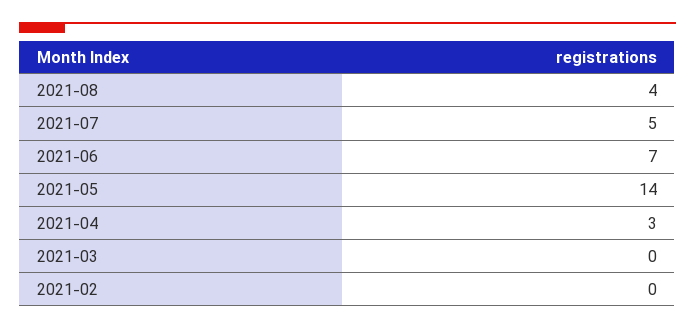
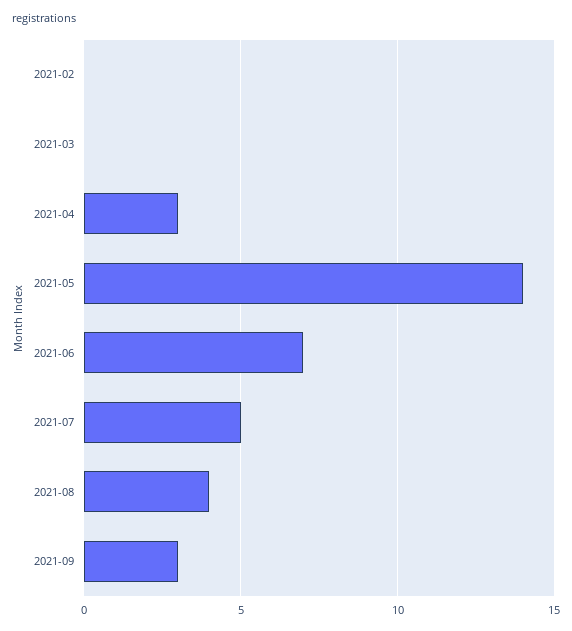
2021-09: none -> 3

